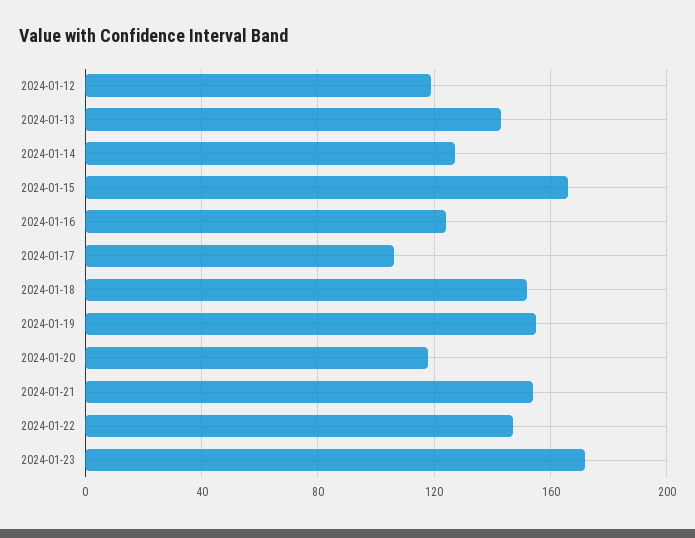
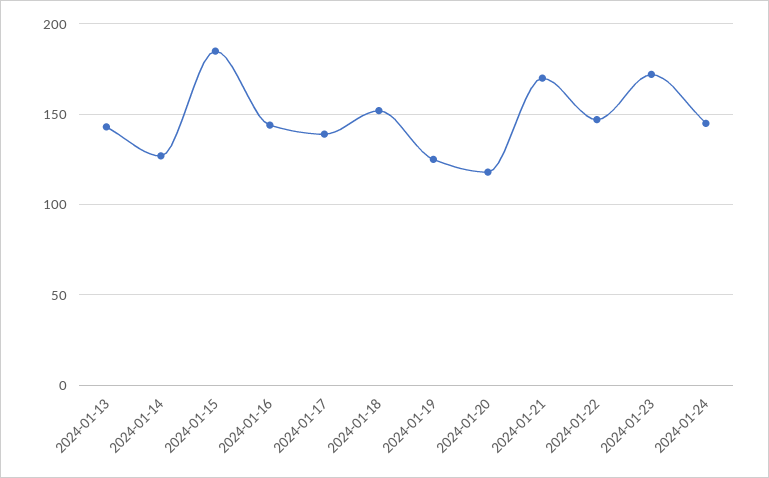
2024-01-12: 120 -> none
2024-01-15: 165 -> 185
2024-01-16: 125 -> 145
2024-01-17: 105 -> 140
2024-01-19: 155 -> 125
2024-01-21: 155 -> 170
2024-01-24: none -> 145

